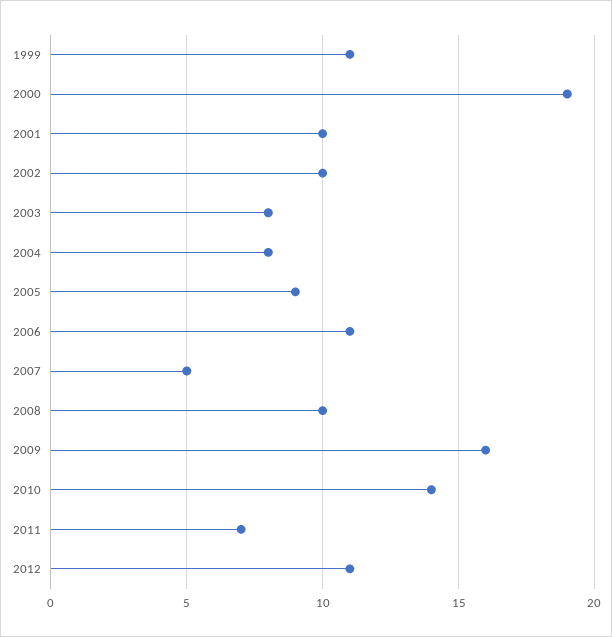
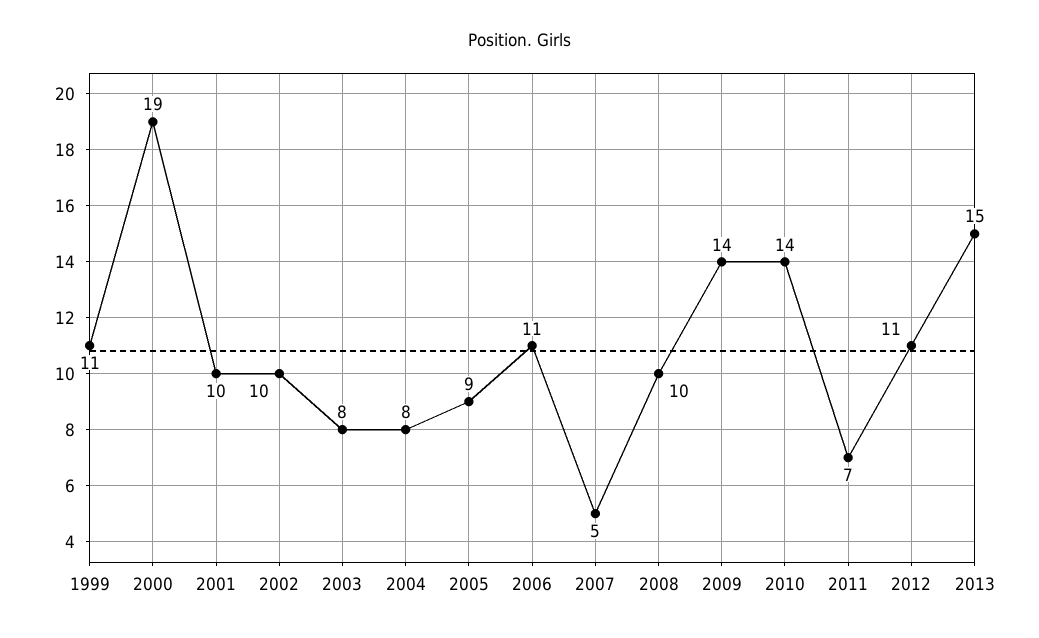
2009: 16 -> 14
2013: none -> 15

